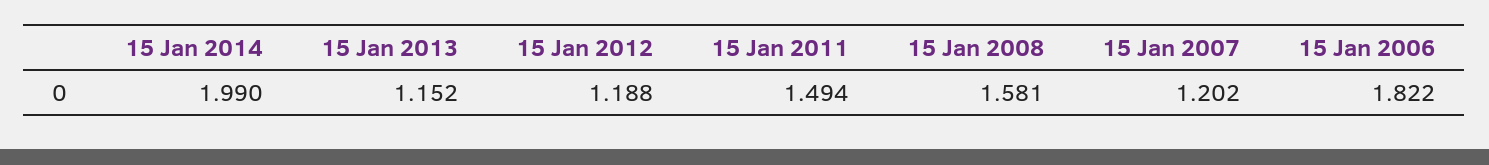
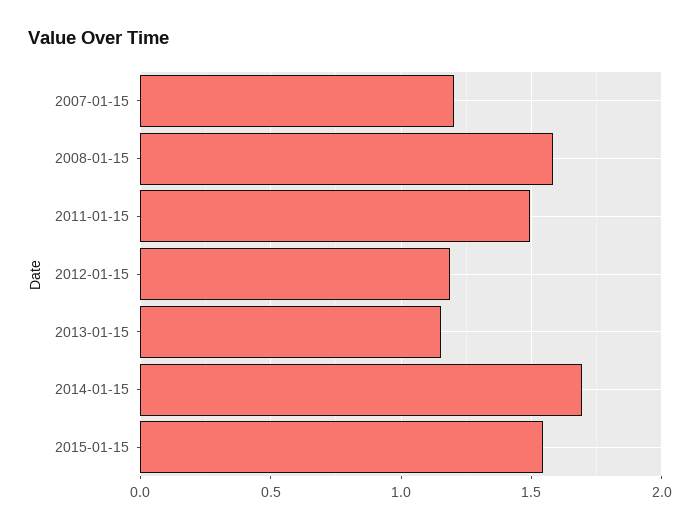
15 Jan 2014: 1.99 -> 1.7
15 Jan 2006: 1.822 -> none
2015-01-15: none -> 1.55

